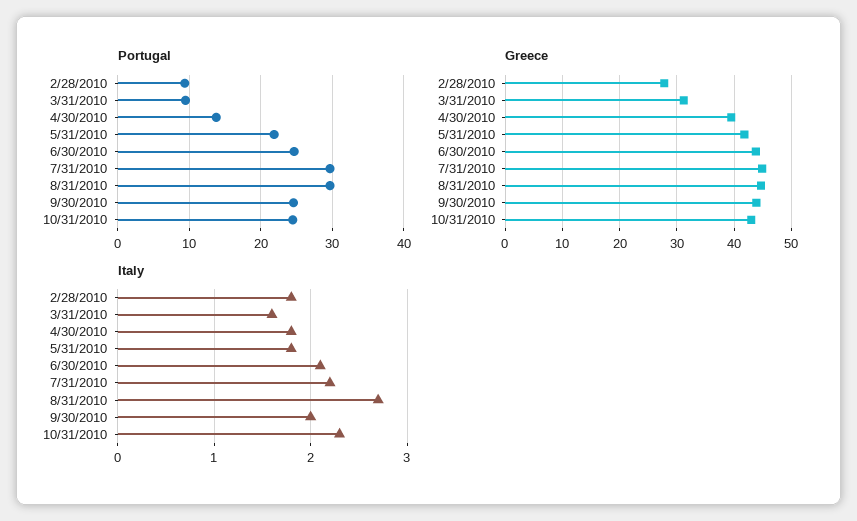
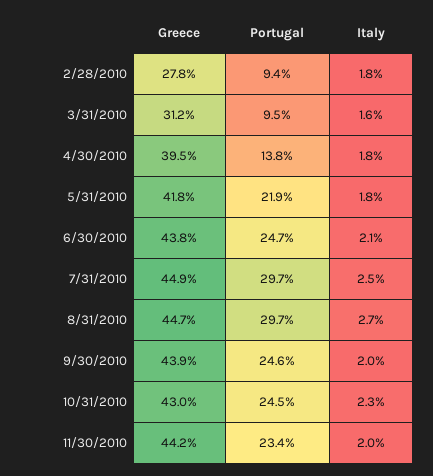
Italy, 7/31/2010: 2.2 -> 2.5
Greece, 11/30/2010: none -> 44.2
Portugal, 11/30/2010: none -> 23.4
Italy, 11/30/2010: none -> 2

